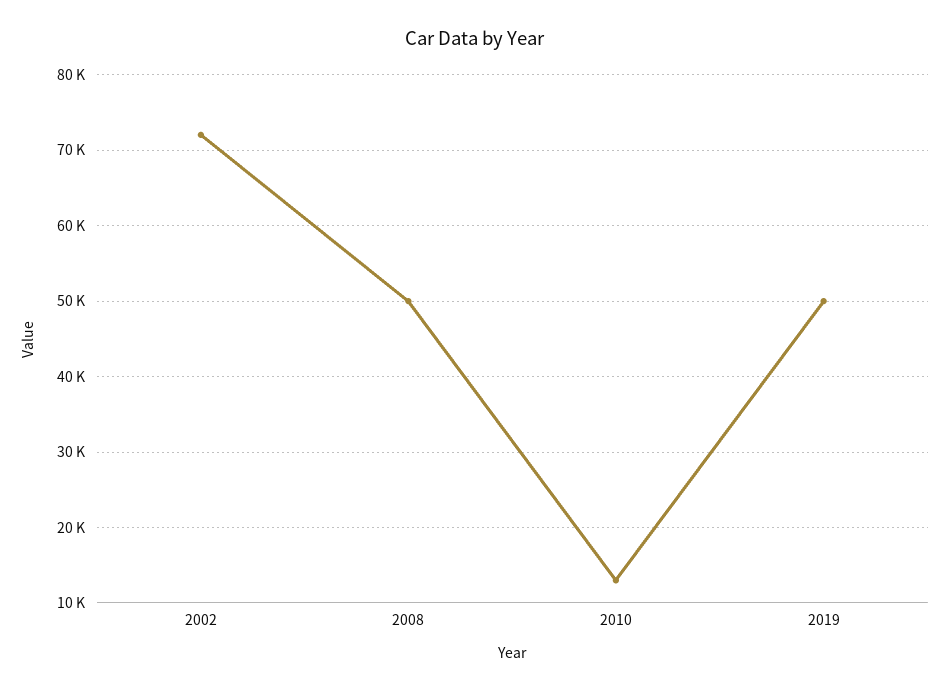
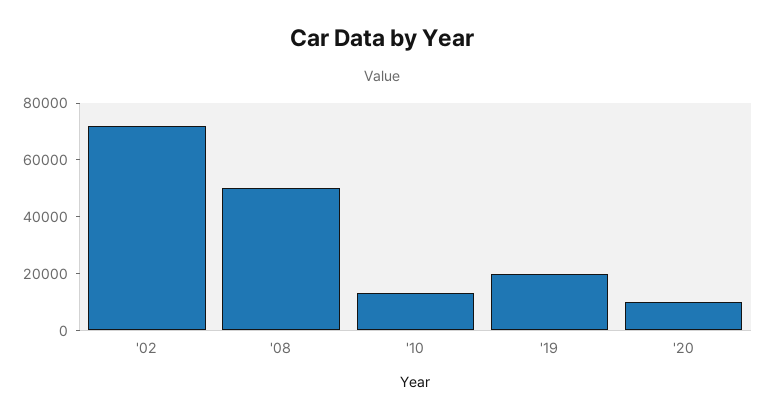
2019: 50000 -> 20000
'20: none -> 10000

